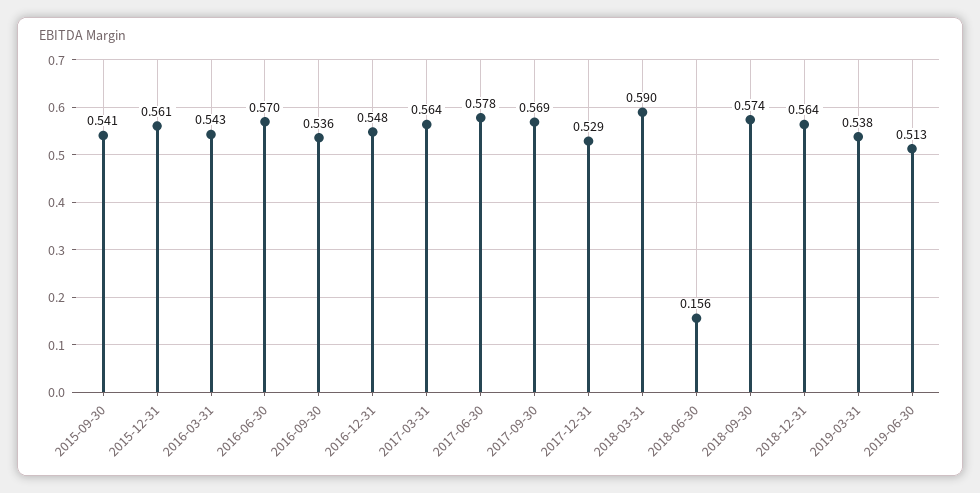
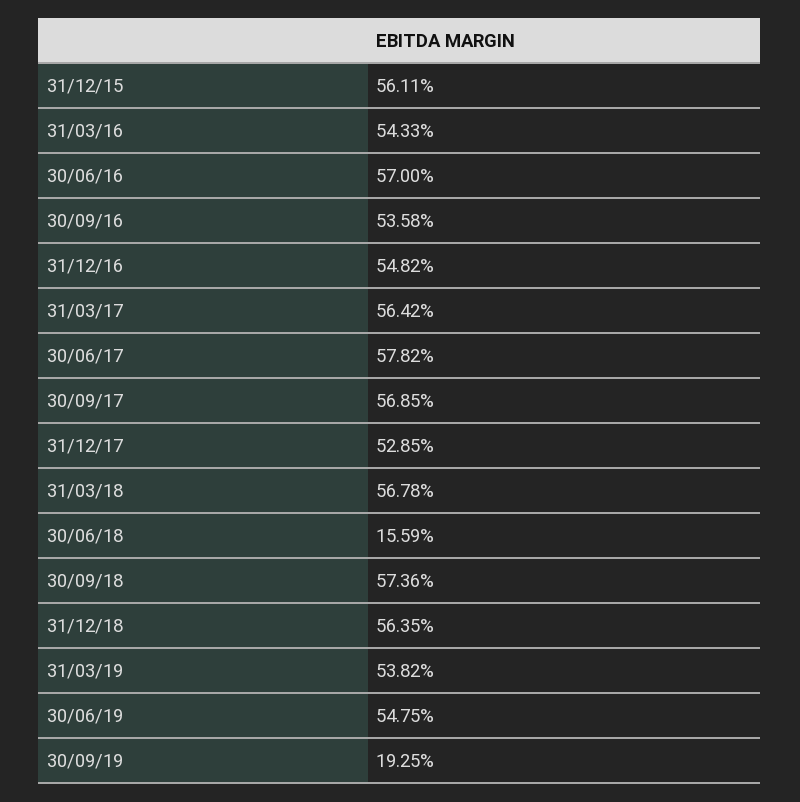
2015-09-30: 0.541 -> none
2018-03-31: 0.59 -> 0.5678
2019-06-30: 0.513 -> 0.5475
30/09/19: none -> 0.1925

